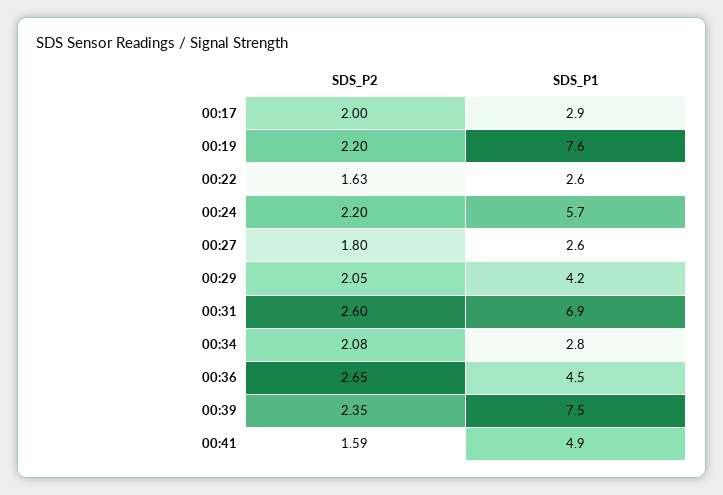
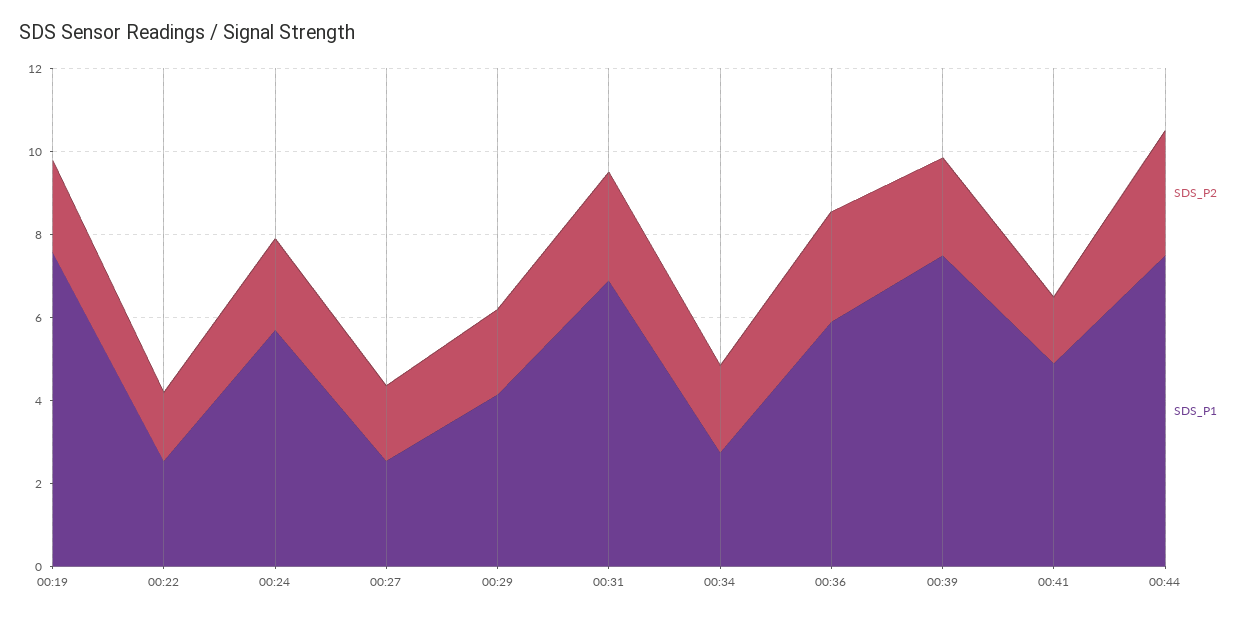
SDS_P2, 00:17: 2 -> none
SDS_P1, 00:17: 2.9 -> none
SDS_P1, 00:36: 4.5 -> 6
SDS_P2, 00:44: none -> 3
SDS_P1, 00:44: none -> 7.5

